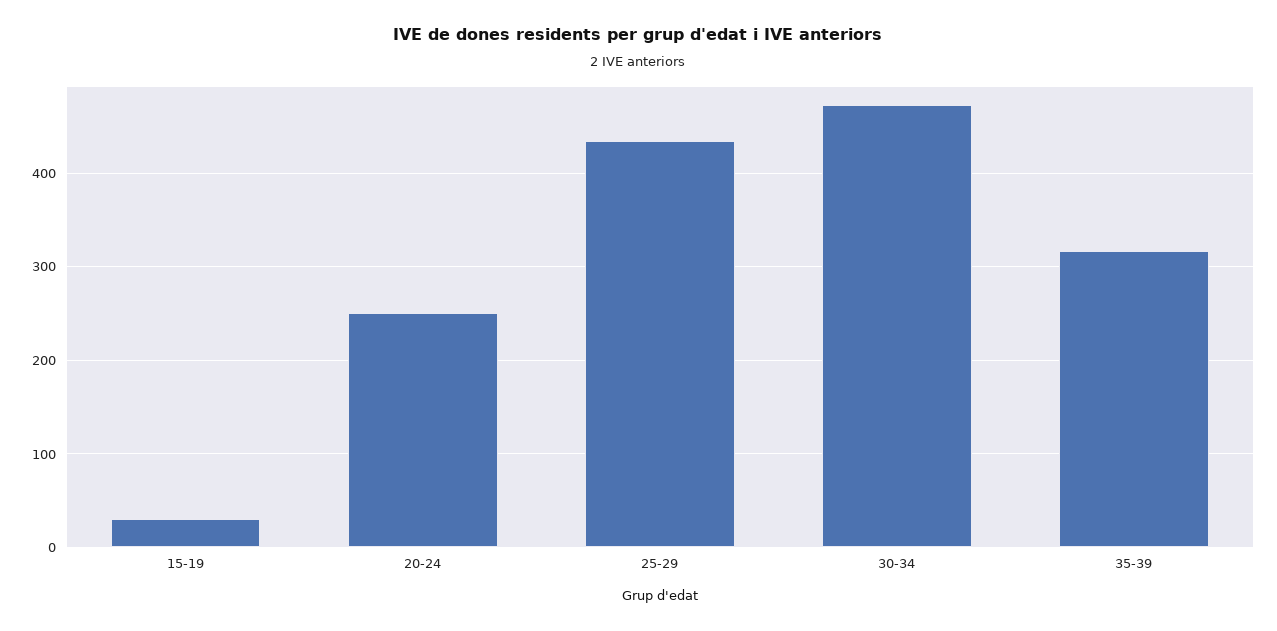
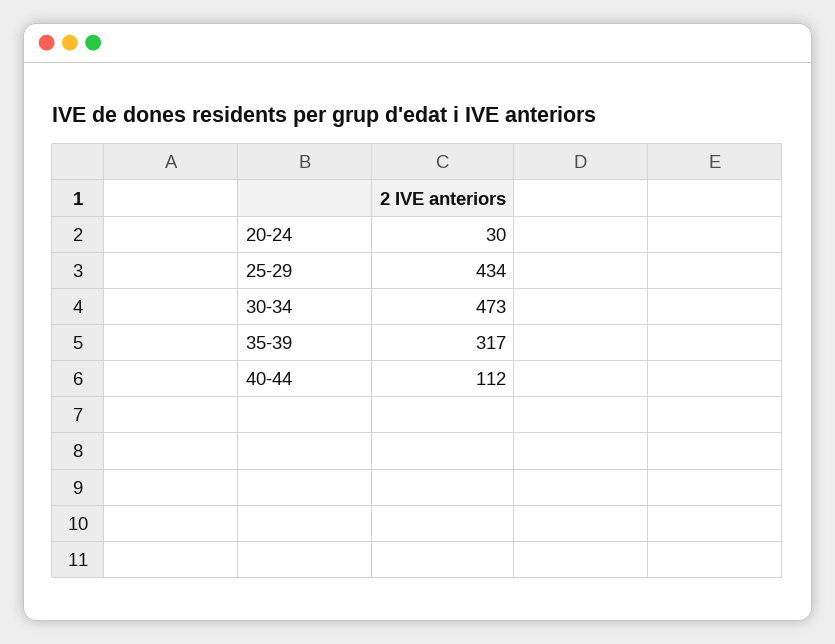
15-19: 30 -> none
20-24: 250 -> 30
40-44: none -> 112

